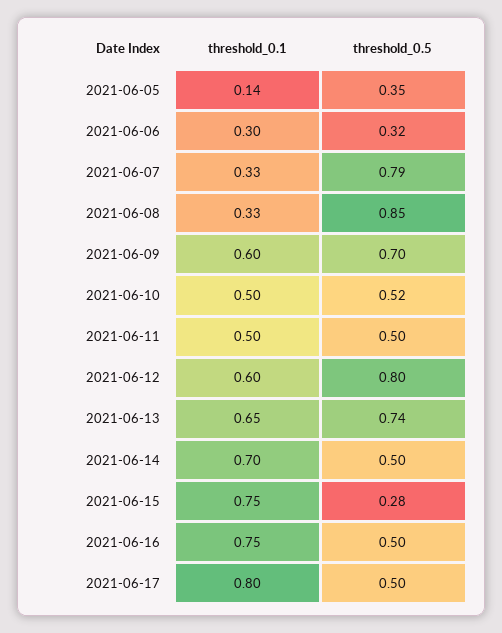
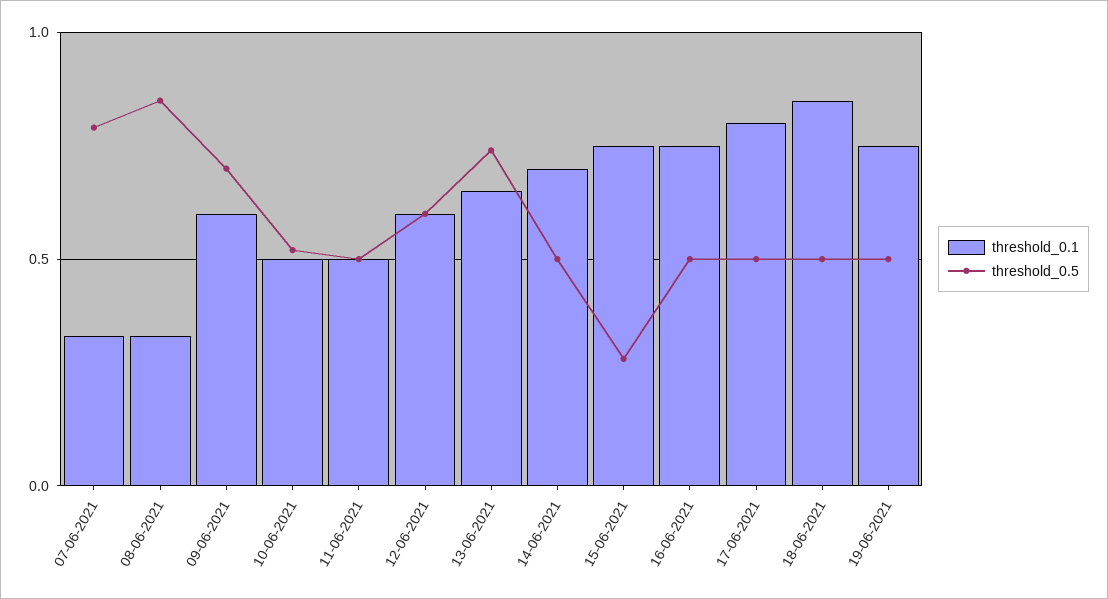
threshold_0.1, 2021-06-05: 0.14 -> none
threshold_0.5, 2021-06-05: 0.35 -> none
threshold_0.1, 2021-06-06: 0.3 -> none
threshold_0.5, 2021-06-06: 0.32 -> none
threshold_0.5, 2021-06-12: 0.8 -> 0.6
threshold_0.1, 18-06-2021: none -> 0.85
threshold_0.5, 18-06-2021: none -> 0.5
threshold_0.1, 19-06-2021: none -> 0.75
threshold_0.5, 19-06-2021: none -> 0.5

